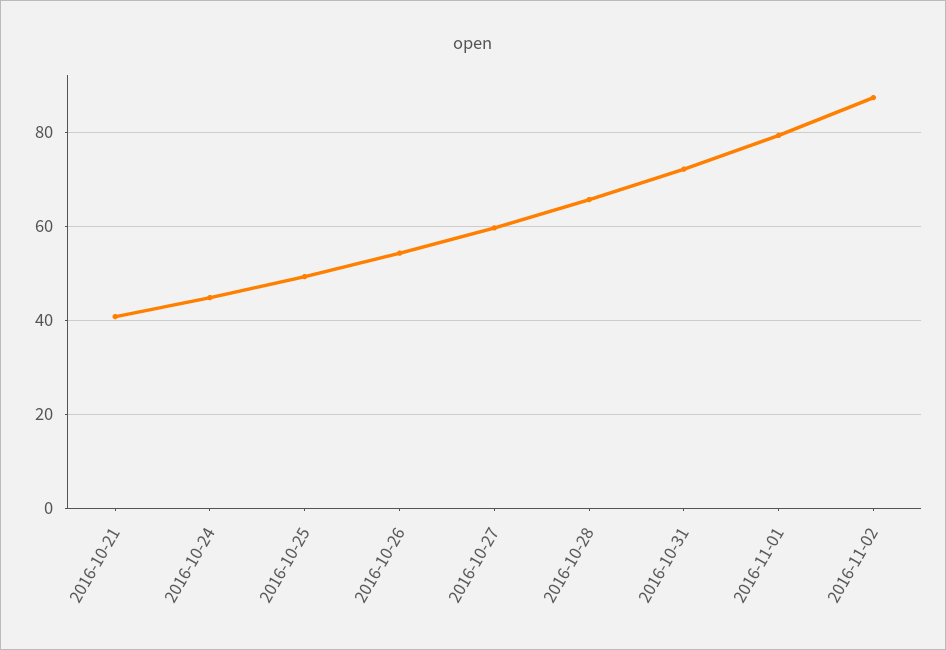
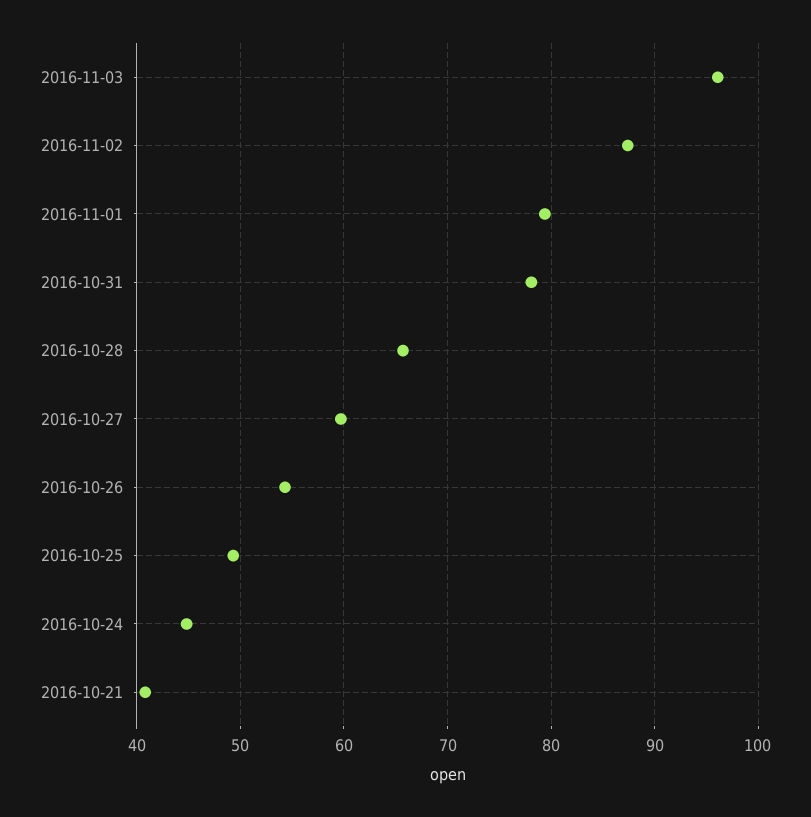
2016-10-31: 72 -> 78
2016-11-03: none -> 96

